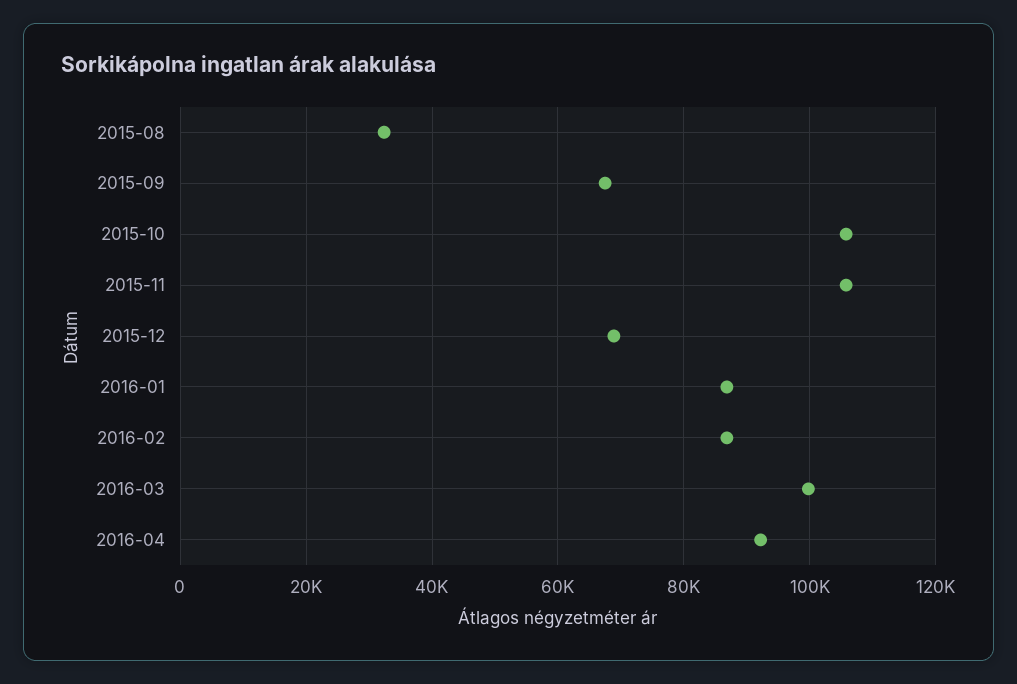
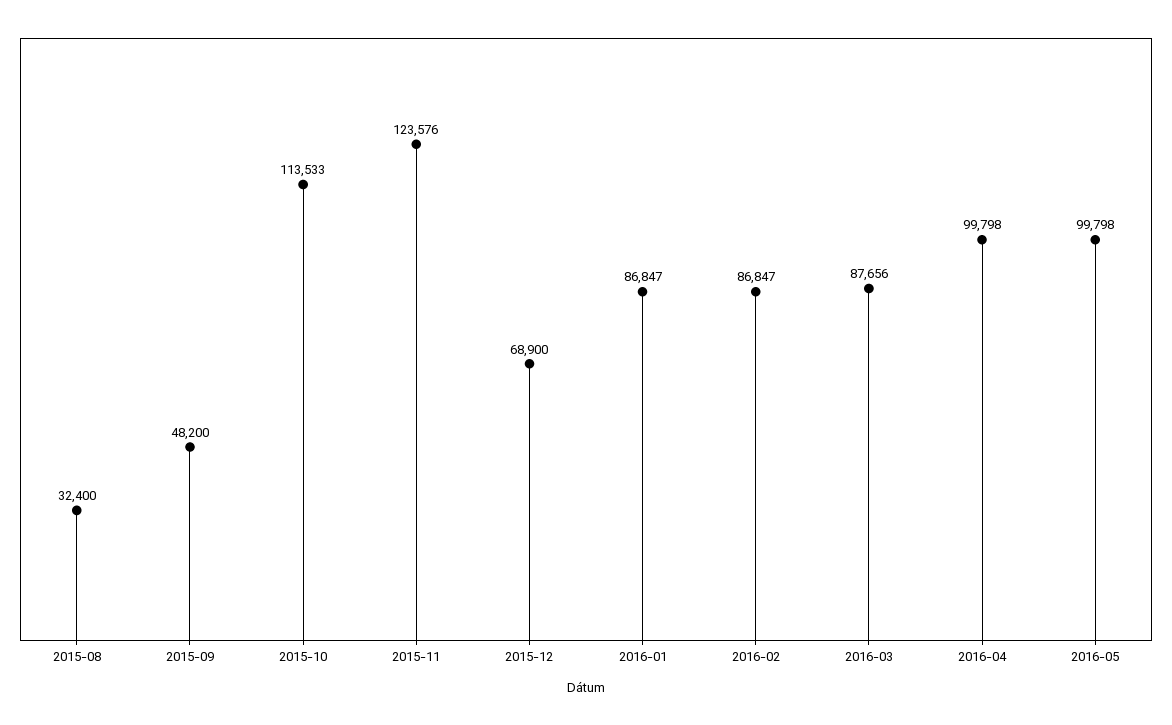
2015-09: 68000 -> 48200
2015-10: 106000 -> 113533
2015-11: 106000 -> 123576
2016-03: 100000 -> 87656
2016-04: 92000 -> 99798
2016-05: none -> 99798

